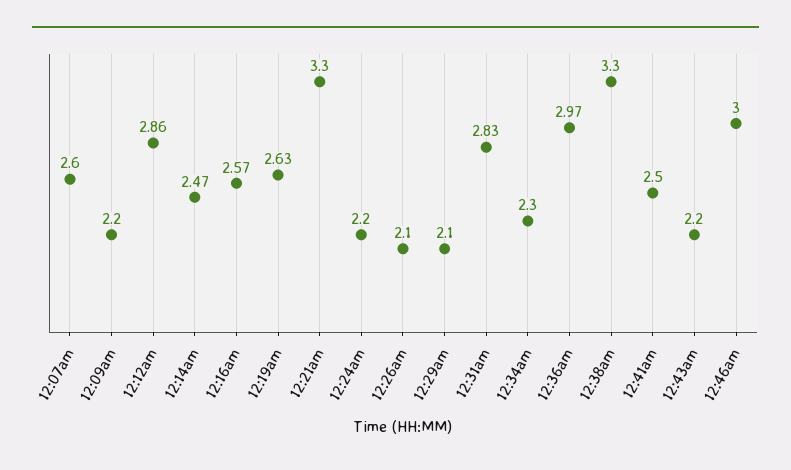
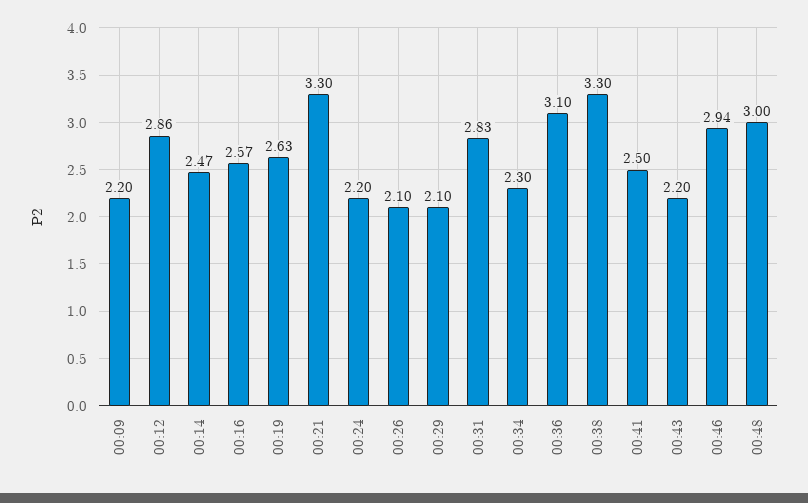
12:07am: 2.6 -> none
12:36am: 2.97 -> 3.1
12:46am: 3 -> 2.94
00:48: none -> 3

